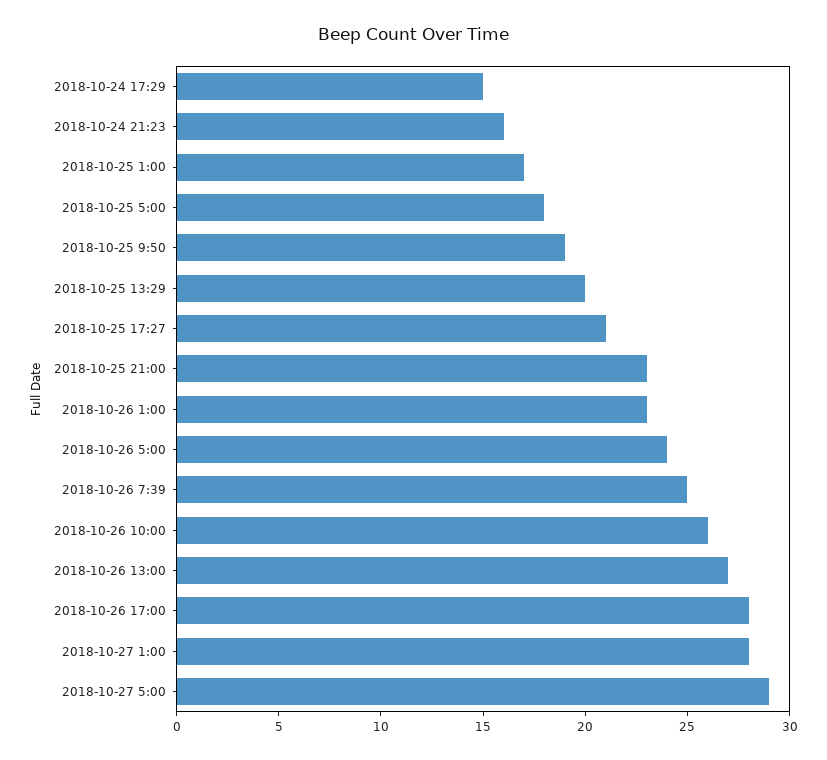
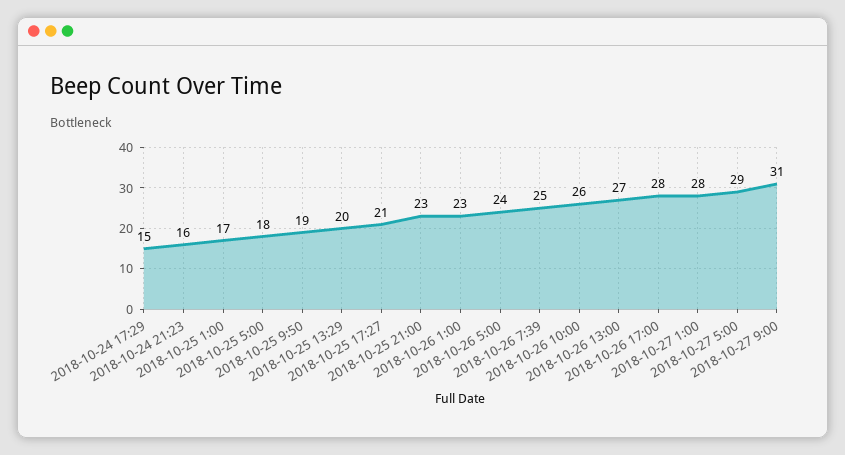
2018-10-27 9:00: none -> 31

